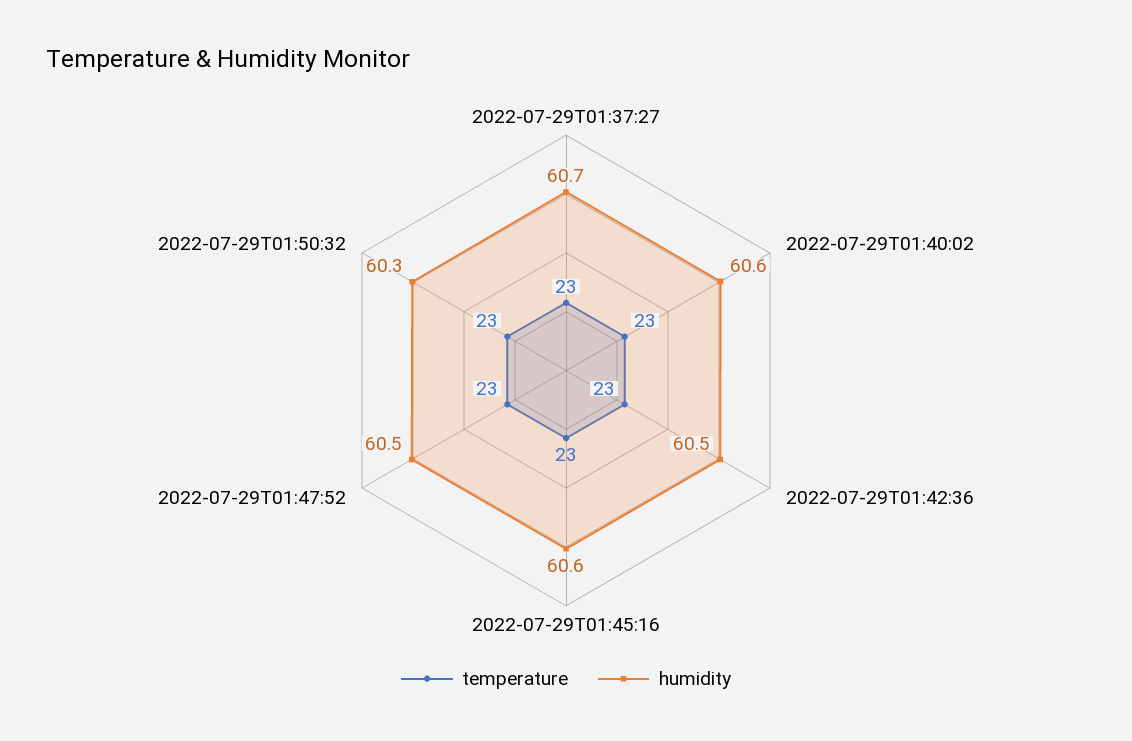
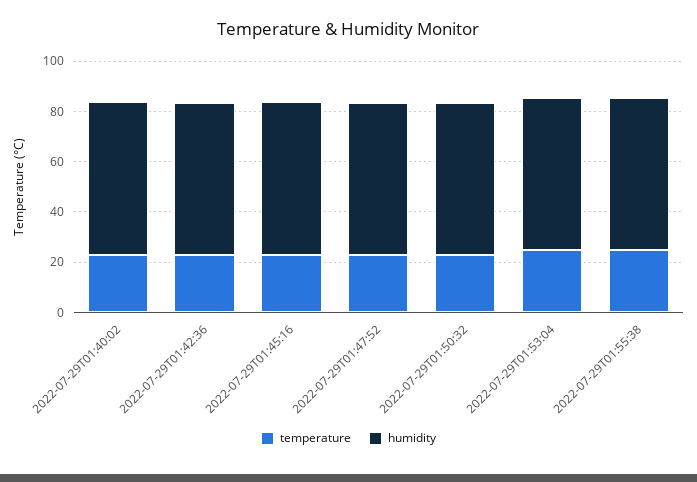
temperature, 2022-07-29T01:37:27: 23 -> none
humidity, 2022-07-29T01:37:27: 60.7 -> none
temperature, 2022-07-29T01:53:04: none -> 25
humidity, 2022-07-29T01:53:04: none -> 60
temperature, 2022-07-29T01:55:38: none -> 25
humidity, 2022-07-29T01:55:38: none -> 60

